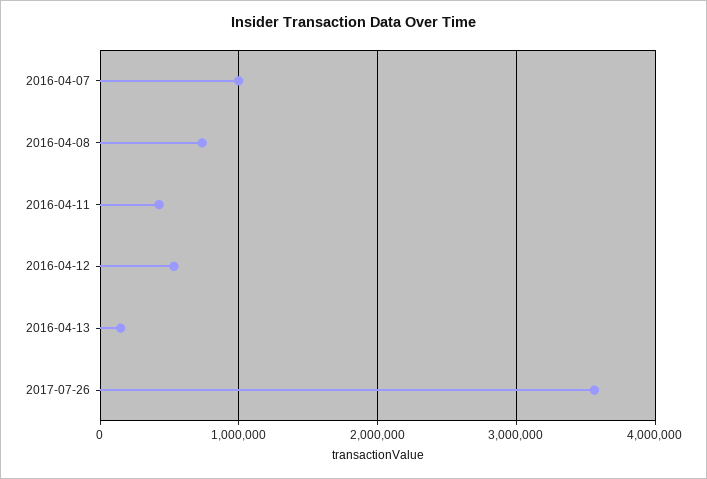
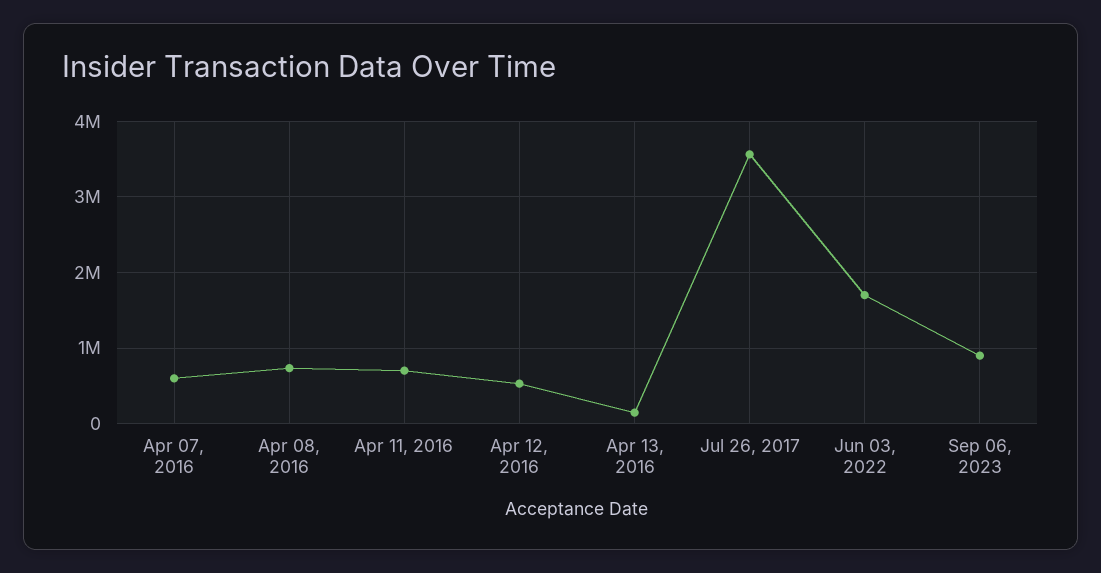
2016-04-07: 1000000 -> 600000
2016-04-11: 400000 -> 700000
Jun 03, 2022: none -> 1700000
Sep 06, 2023: none -> 900000

